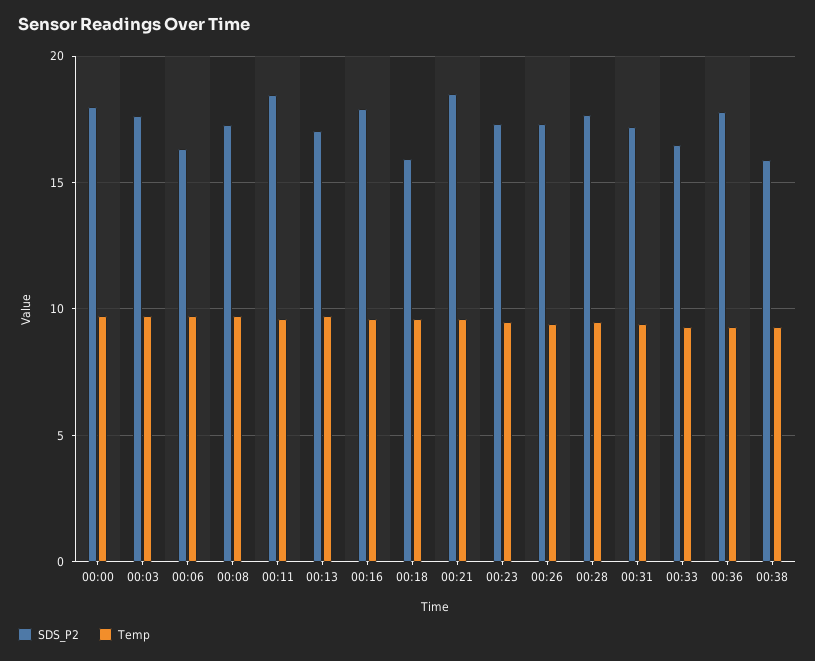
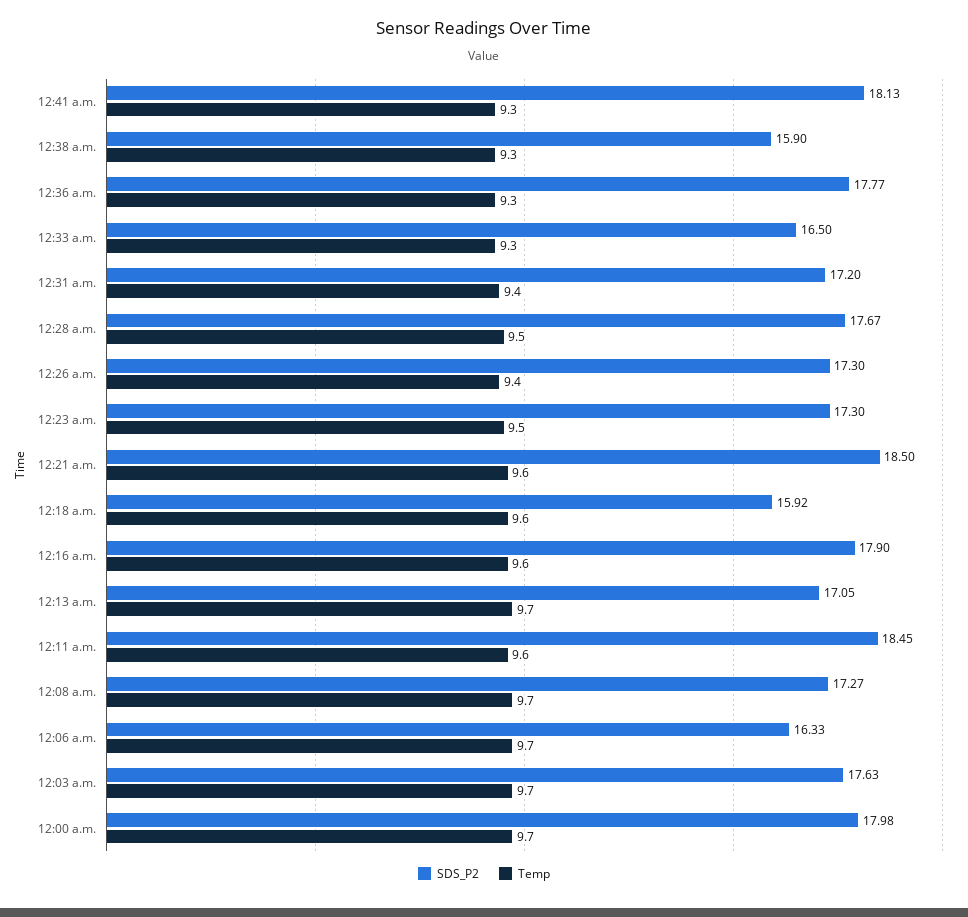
SDS_P2, 12:41 a.m.: none -> 18.13
Temp, 12:41 a.m.: none -> 9.3

